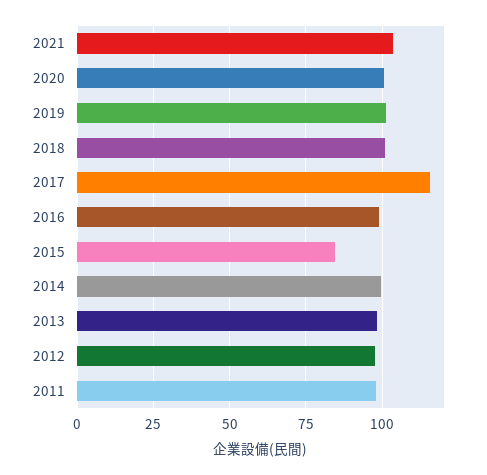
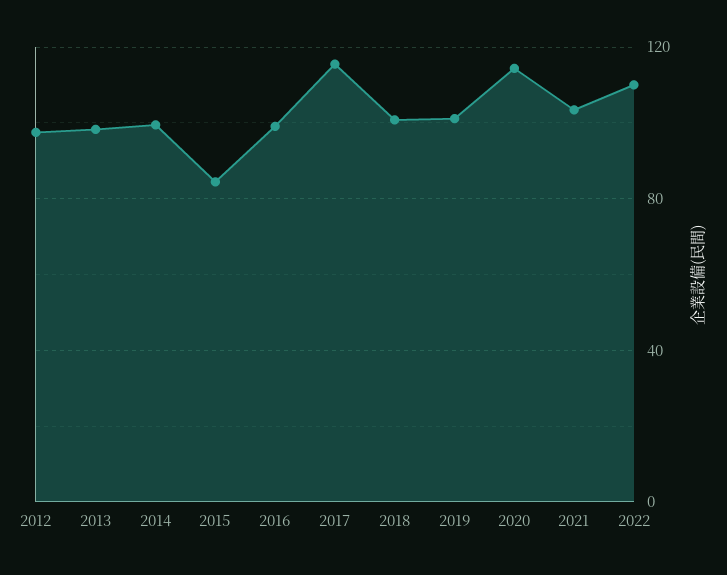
2020: 100 -> 115
2011: 97.5 -> none
2022: none -> 110

